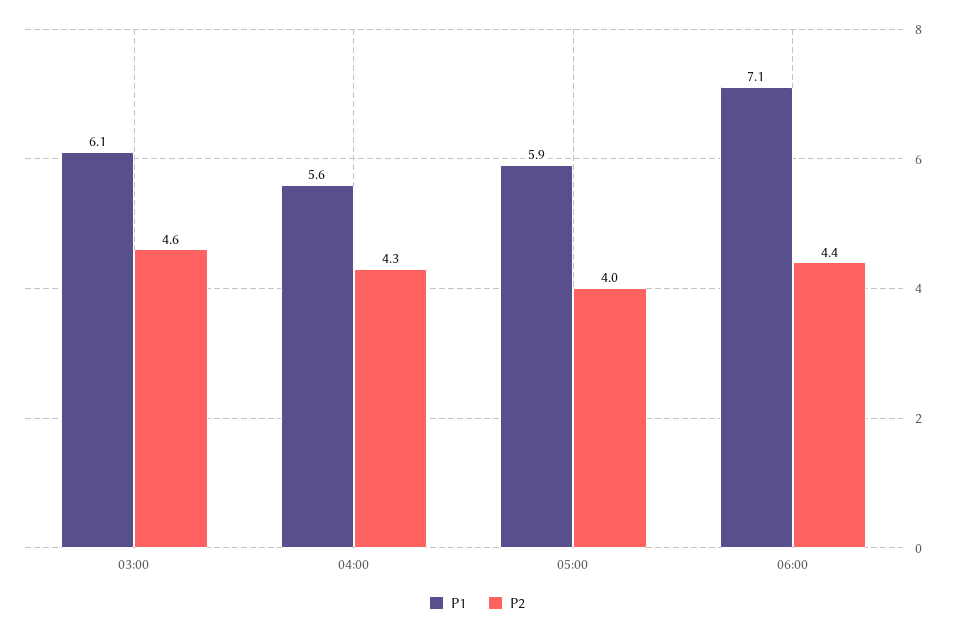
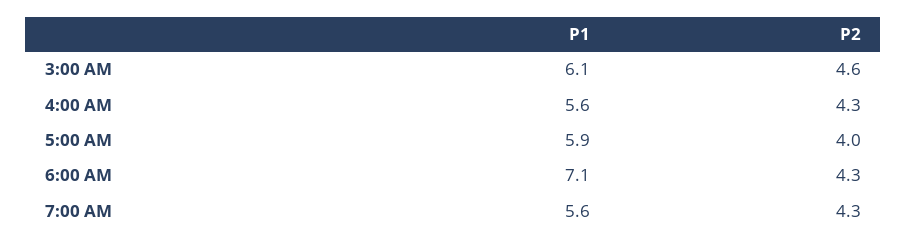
P2, 06:00: 4.4 -> 4.3
P1, 7:00 AM: none -> 5.6
P2, 7:00 AM: none -> 4.3

